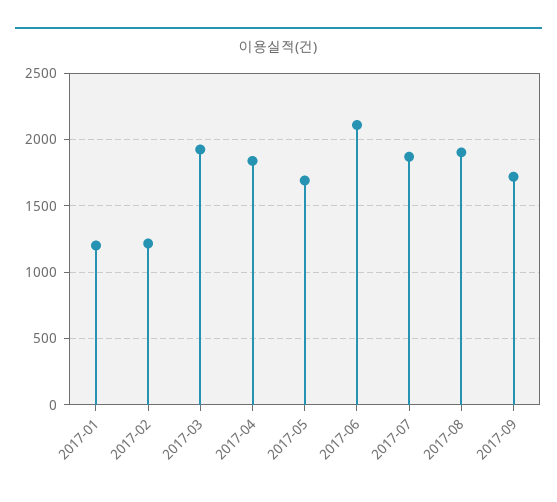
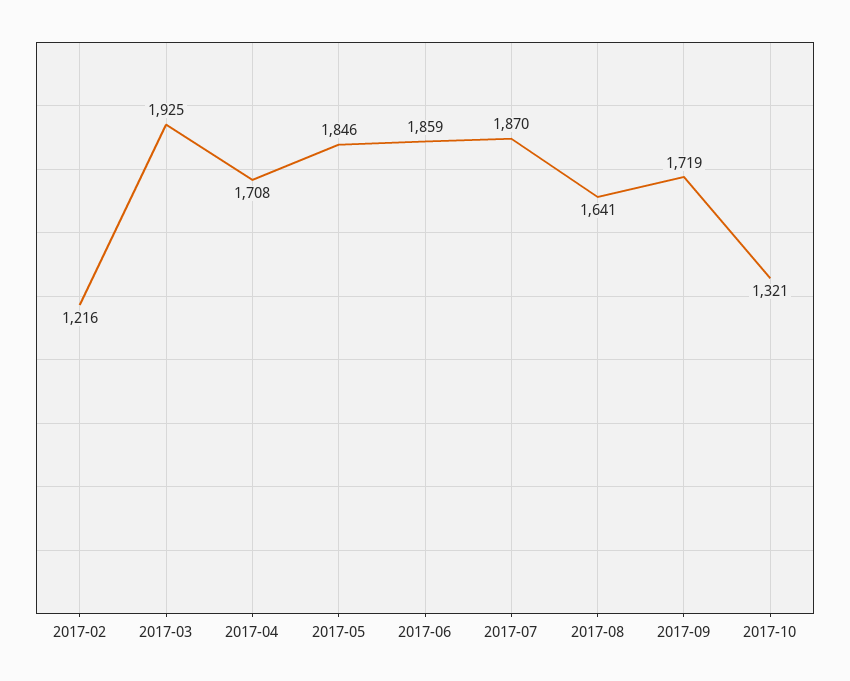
2017-01: 1200 -> none
2017-04: 1850 -> 1708
2017-05: 1700 -> 1846
2017-06: 2100 -> 1859
2017-08: 1900 -> 1641
2017-10: none -> 1321

